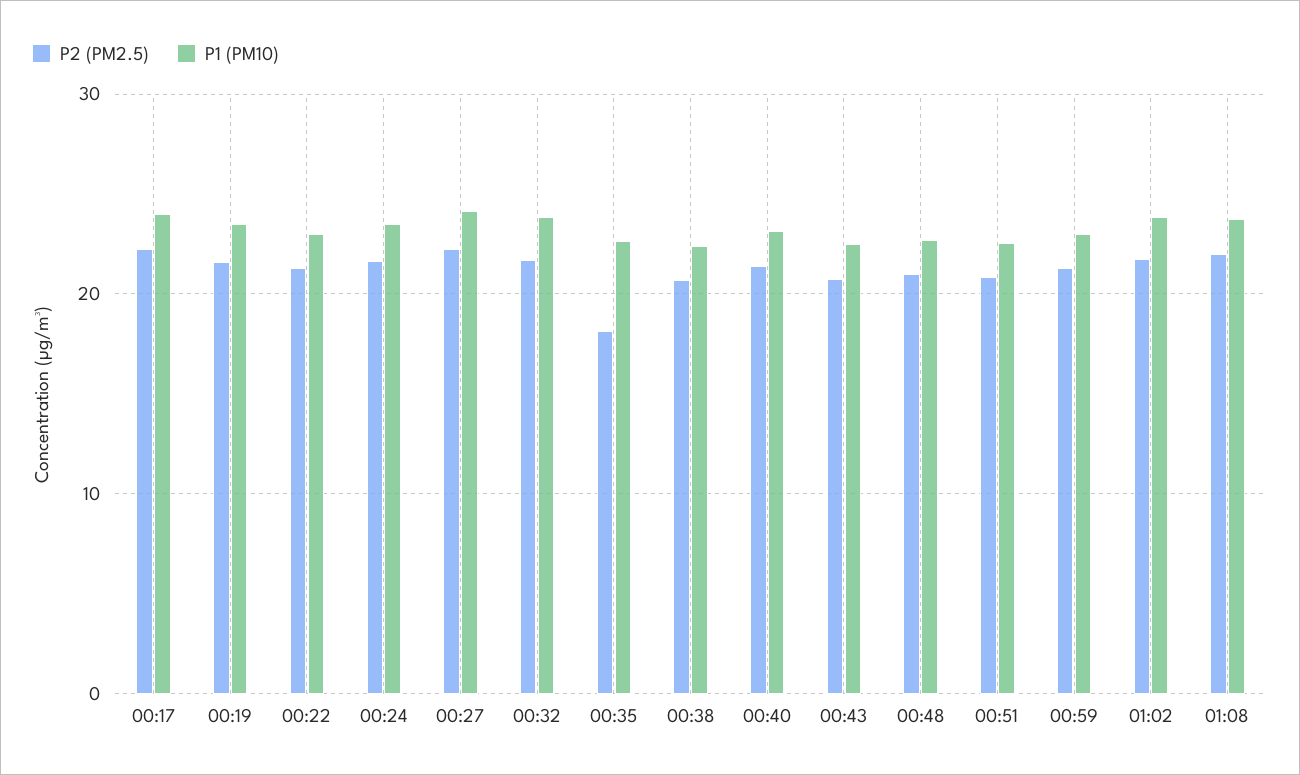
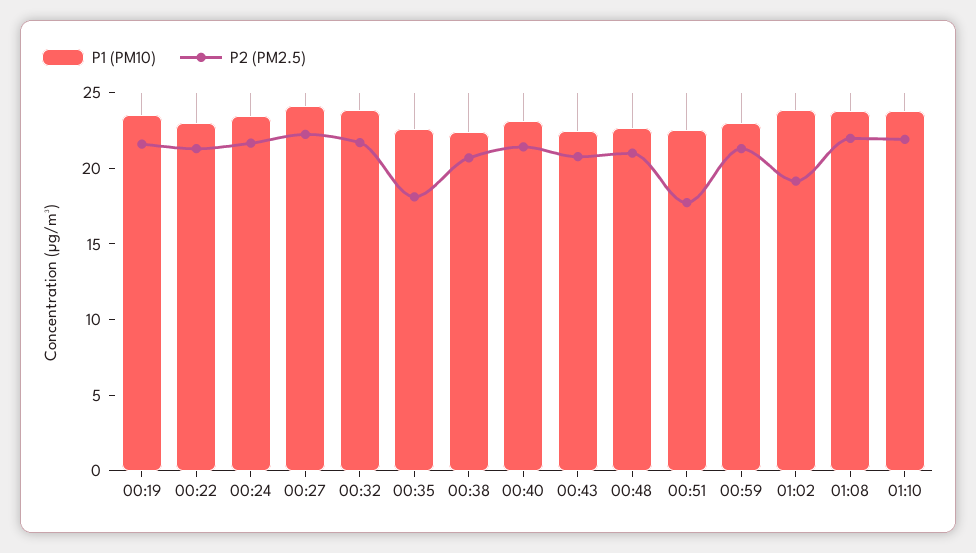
P2 (PM2.5), 00:17: 22 -> none
P1 (PM10), 00:17: 24 -> none
P2 (PM2.5), 00:51: 21 -> 18
P2 (PM2.5), 01:02: 22 -> 19
P1 (PM10), 01:10: none -> 24
P2 (PM2.5), 01:10: none -> 22

